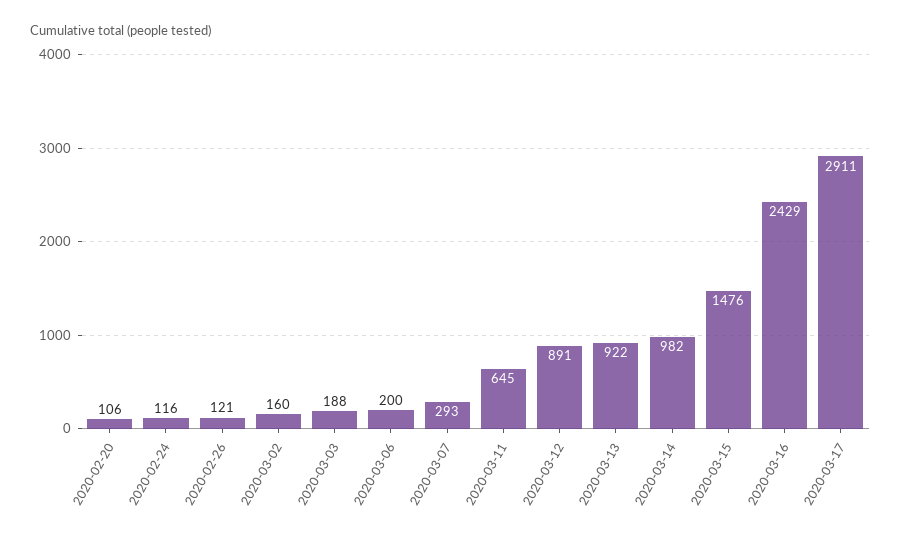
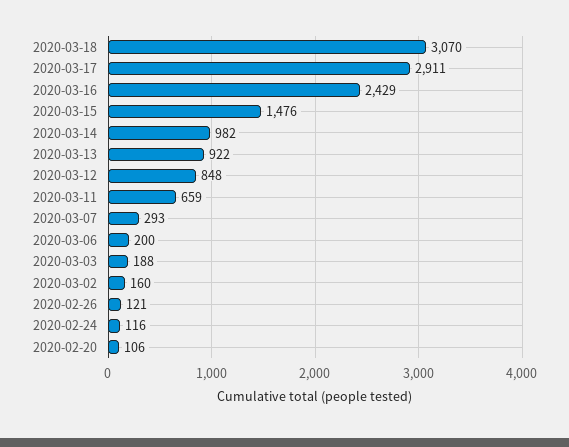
2020-03-11: 645 -> 659
2020-03-12: 891 -> 848
2020-03-18: none -> 3070

